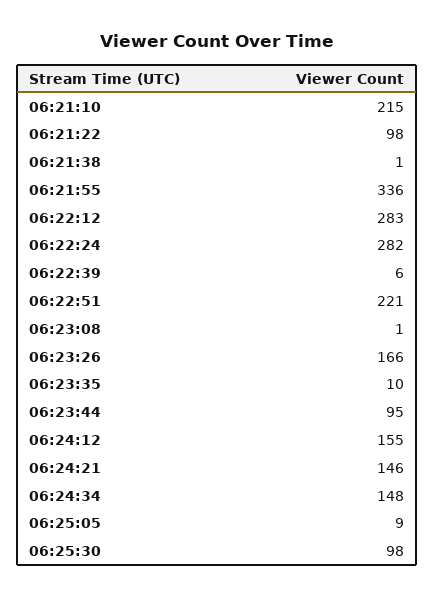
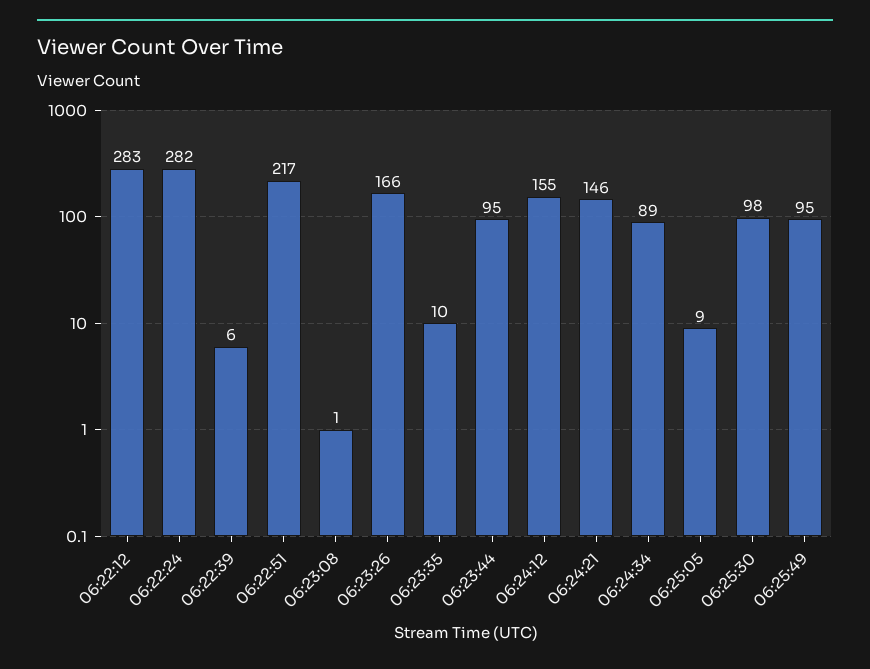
06:21:10: 215 -> none
06:21:22: 98 -> none
06:21:38: 1 -> none
06:21:55: 336 -> none
06:22:51: 221 -> 217
06:24:34: 148 -> 89
06:25:49: none -> 95

